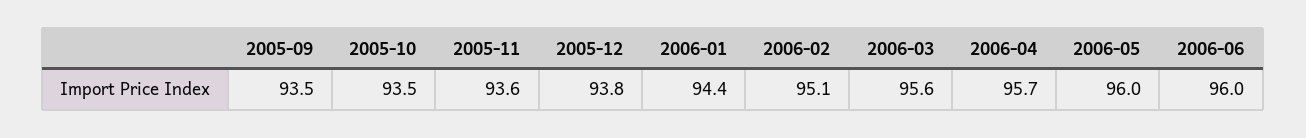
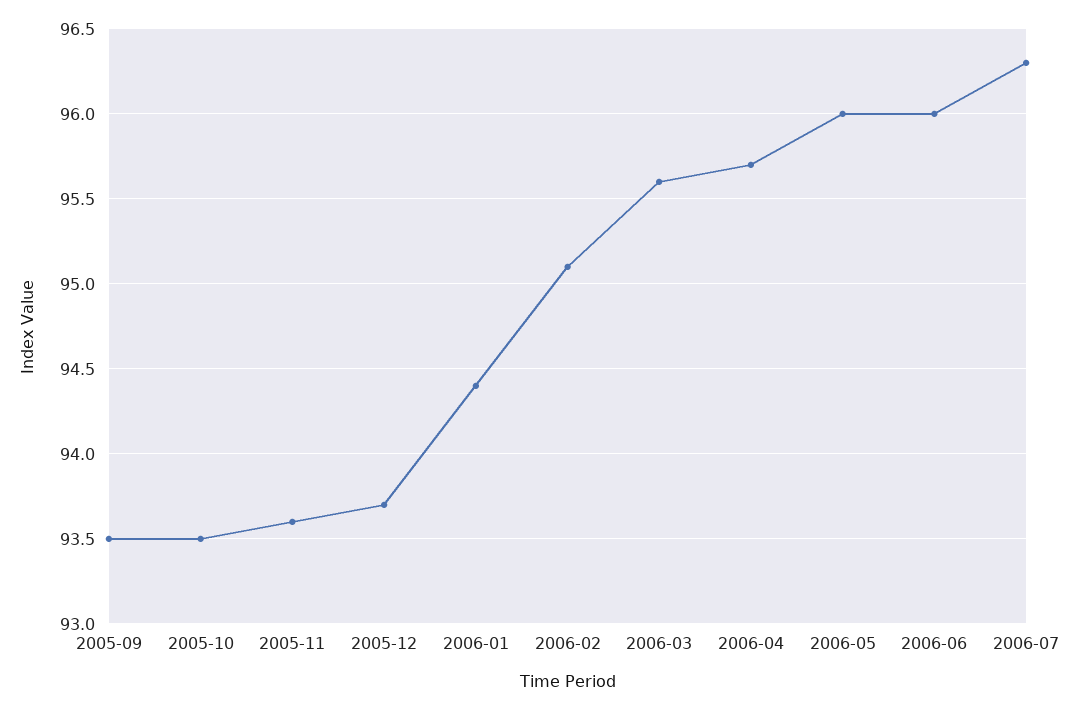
2005-12: 93.8 -> 93.7
2006-07: none -> 96.3

